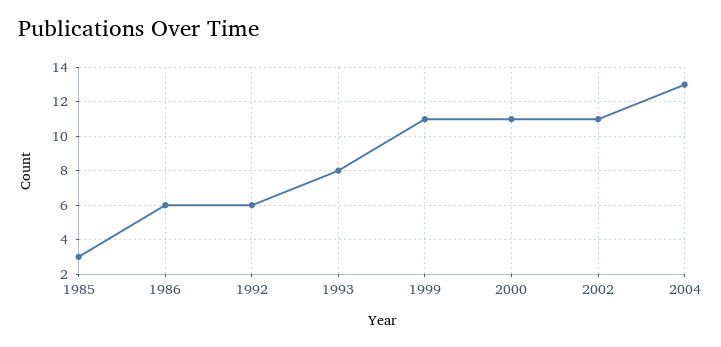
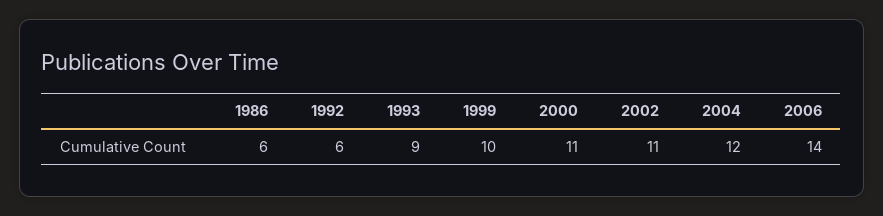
1985: 3 -> none
1993: 8 -> 9
1999: 11 -> 10
2004: 13 -> 12
2006: none -> 14

